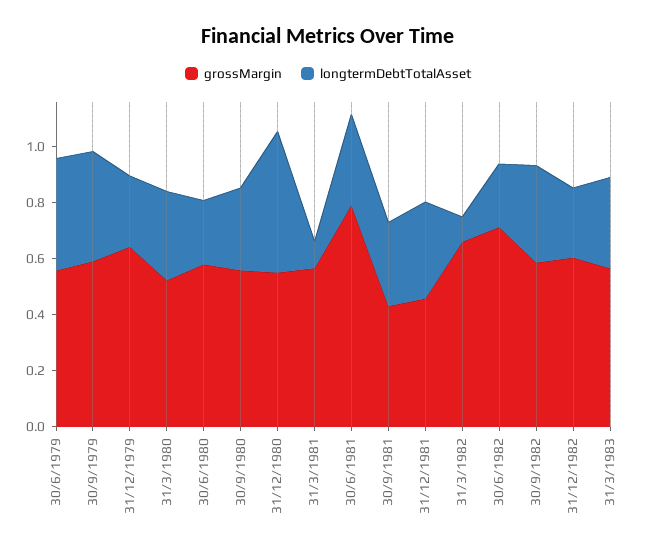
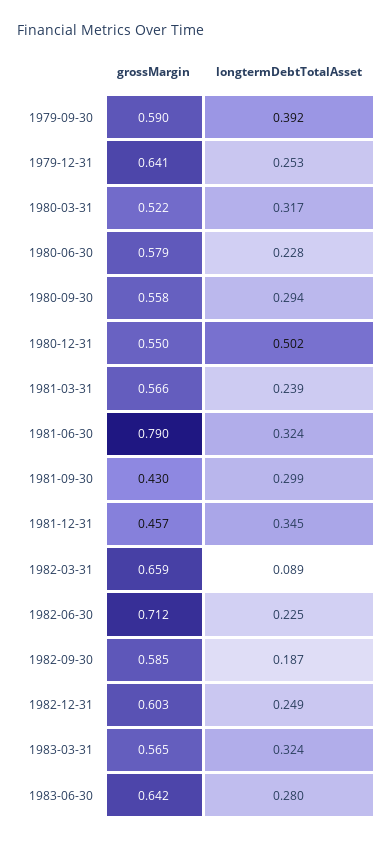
grossMargin, 30/6/1979: 0.55 -> none
longtermDebtTotalAsset, 30/6/1979: 0.4 -> none
longtermDebtTotalAsset, 31/3/1981: 0.1 -> 0.239
longtermDebtTotalAsset, 30/9/1982: 0.35 -> 0.187
grossMargin, 1983-06-30: none -> 0.642
longtermDebtTotalAsset, 1983-06-30: none -> 0.28

